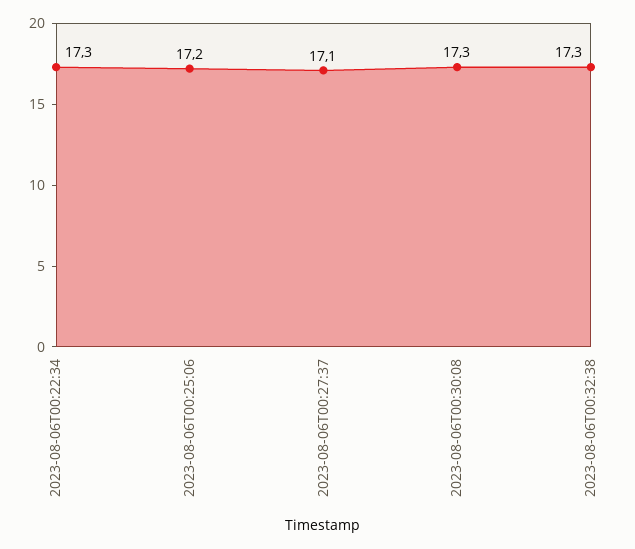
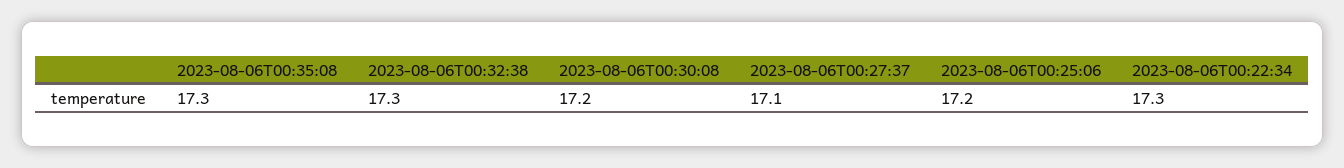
2023-08-06T00:30:08: 17.3 -> 17.2
2023-08-06T00:35:08: none -> 17.3

